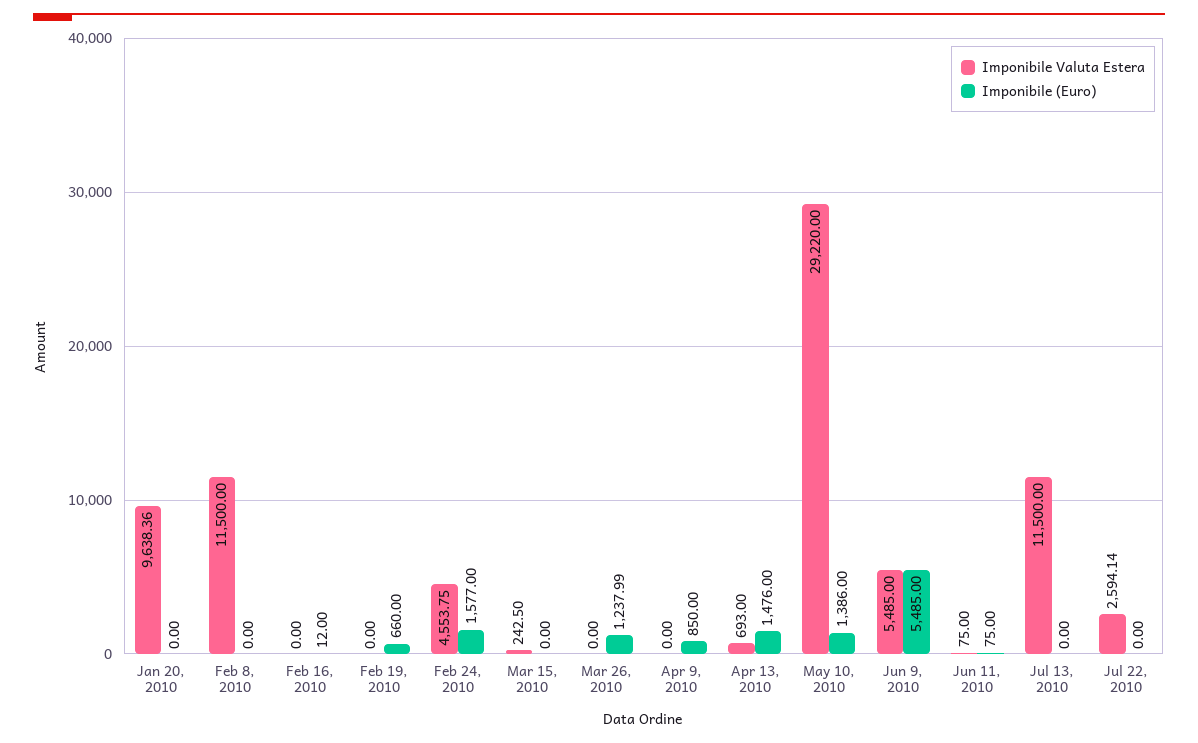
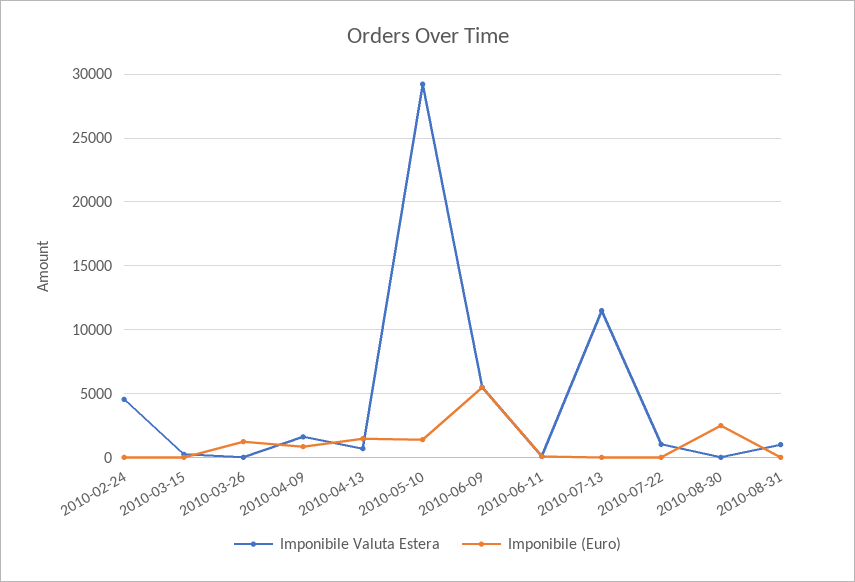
Imponibile Valuta Estera, Jan 20, 2010: 9638.36 -> none
Imponibile (Euro), Jan 20, 2010: 0 -> none
Imponibile Valuta Estera, Feb 8, 2010: 11500 -> none
Imponibile (Euro), Feb 8, 2010: 0 -> none
Imponibile Valuta Estera, Feb 16, 2010: 0 -> none
Imponibile (Euro), Feb 16, 2010: 12 -> none
Imponibile Valuta Estera, Feb 19, 2010: 0 -> none
Imponibile (Euro), Feb 19, 2010: 660 -> none
Imponibile (Euro), Feb 24, 2010: 1577 -> 0
Imponibile Valuta Estera, Apr 9, 2010: 0 -> 1500
Imponibile Valuta Estera, Jul 22, 2010: 2594.14 -> 1000
Imponibile Valuta Estera, 2010-08-30: none -> 0
Imponibile (Euro), 2010-08-30: none -> 2500
Imponibile Valuta Estera, 2010-08-31: none -> 1000
Imponibile (Euro), 2010-08-31: none -> 0

